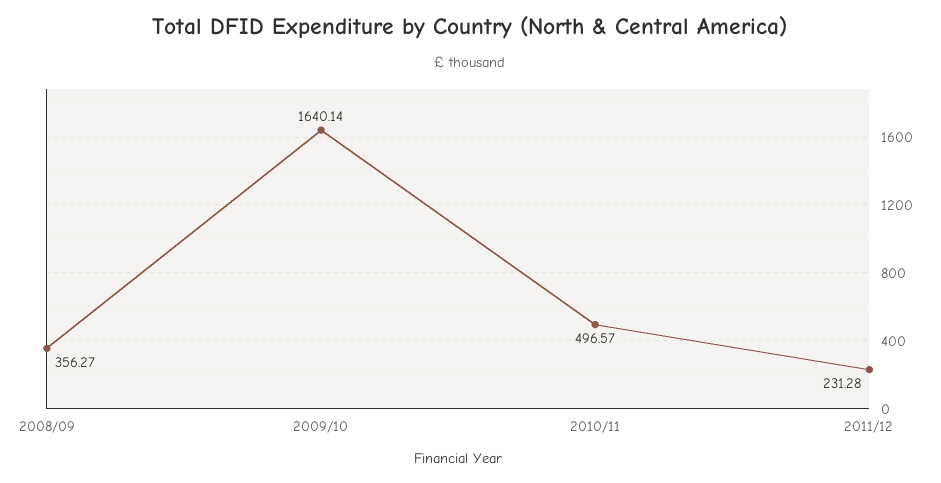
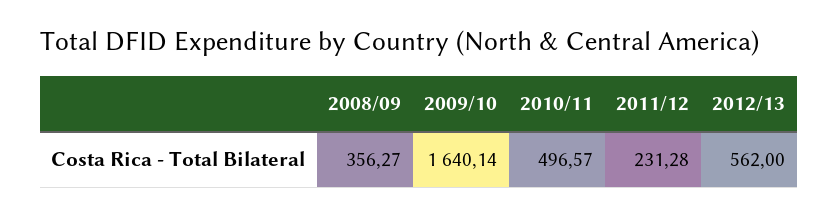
2012/13: none -> 562

